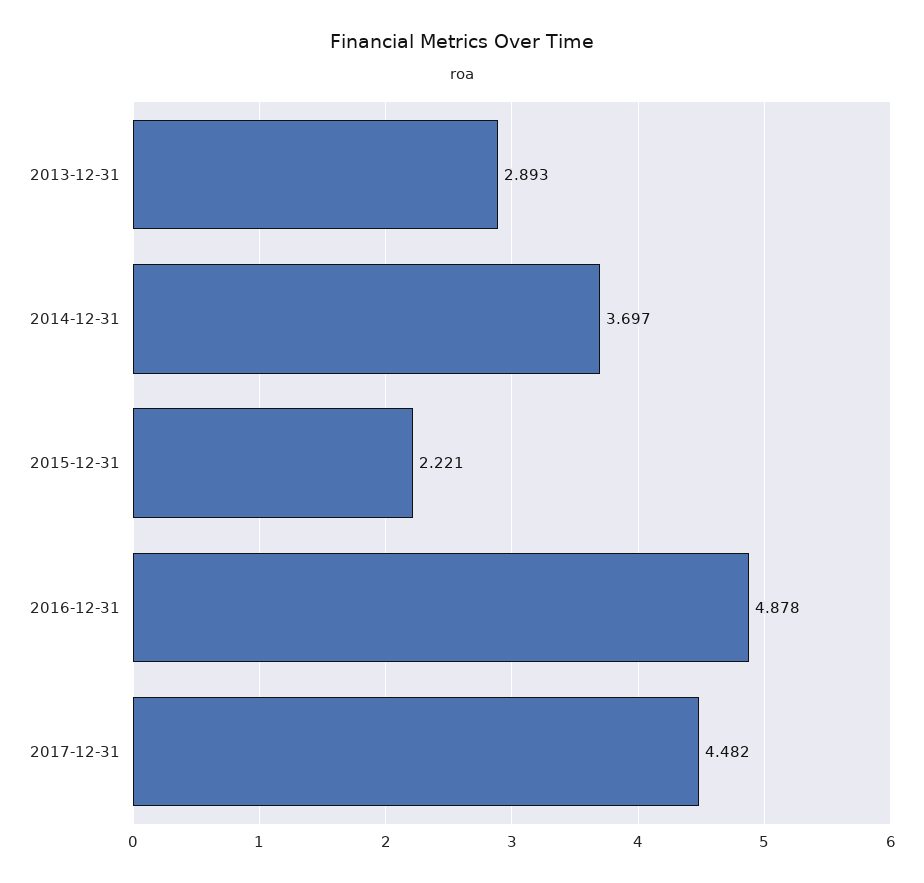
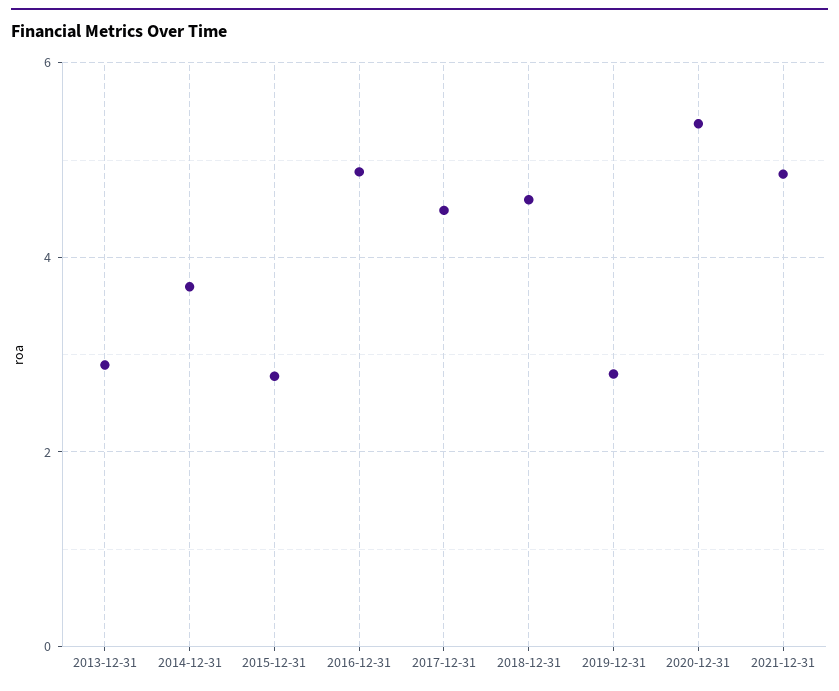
2015-12-31: 2.221 -> 2.8
2018-12-31: none -> 4.6
2019-12-31: none -> 2.8
2020-12-31: none -> 5.4
2021-12-31: none -> 4.8

